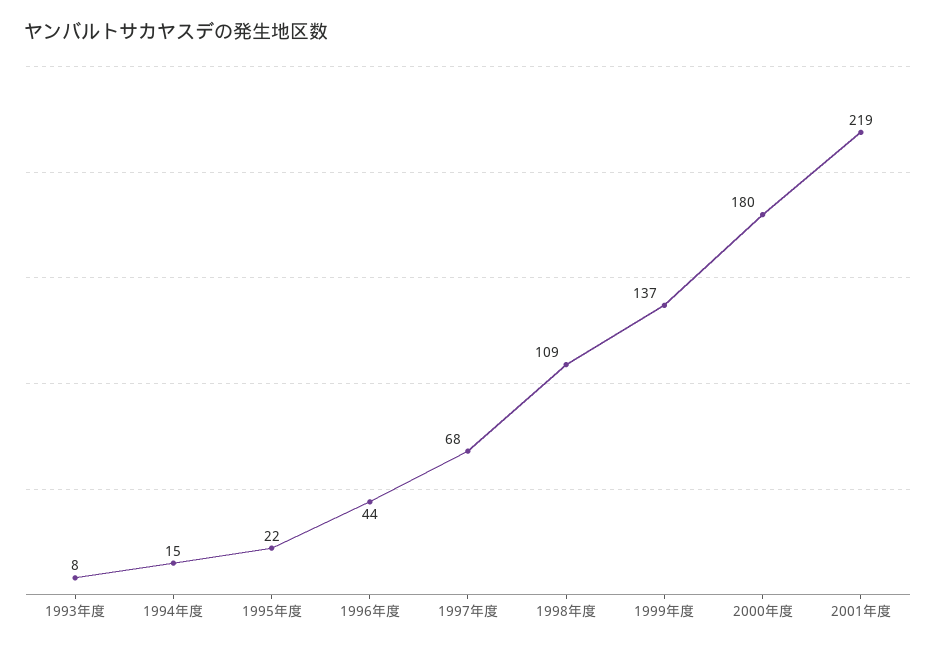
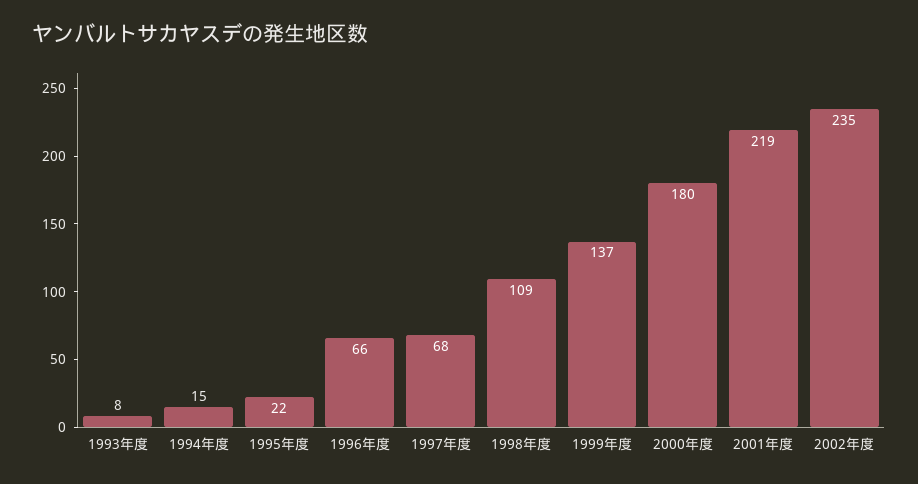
1996年度: 44 -> 66
2002年度: none -> 235

